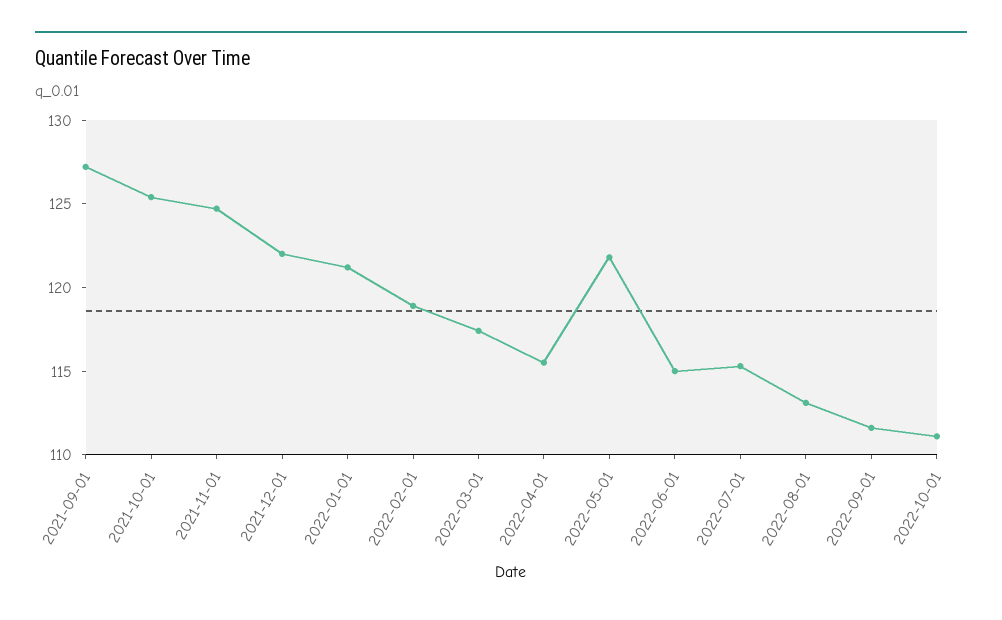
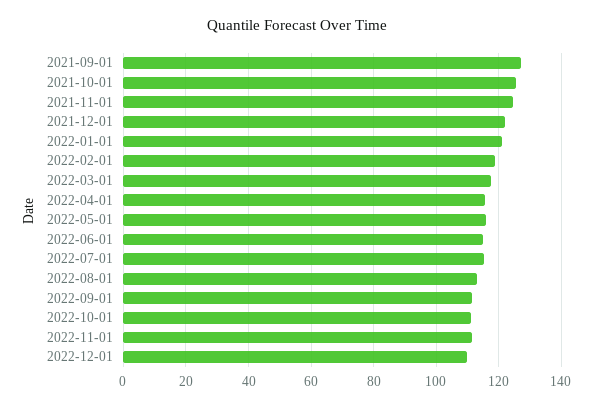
2022-05-01: 122 -> 116
2022-11-01: none -> 112
2022-12-01: none -> 110

